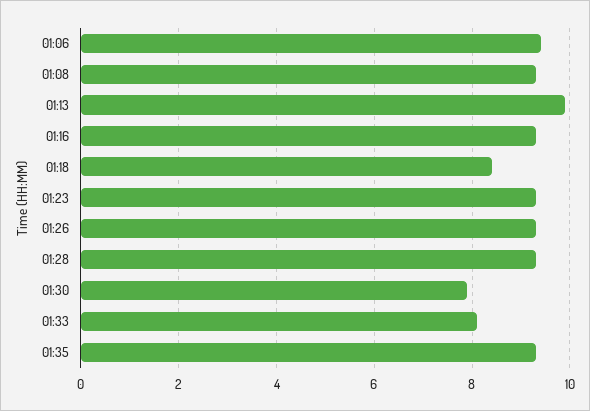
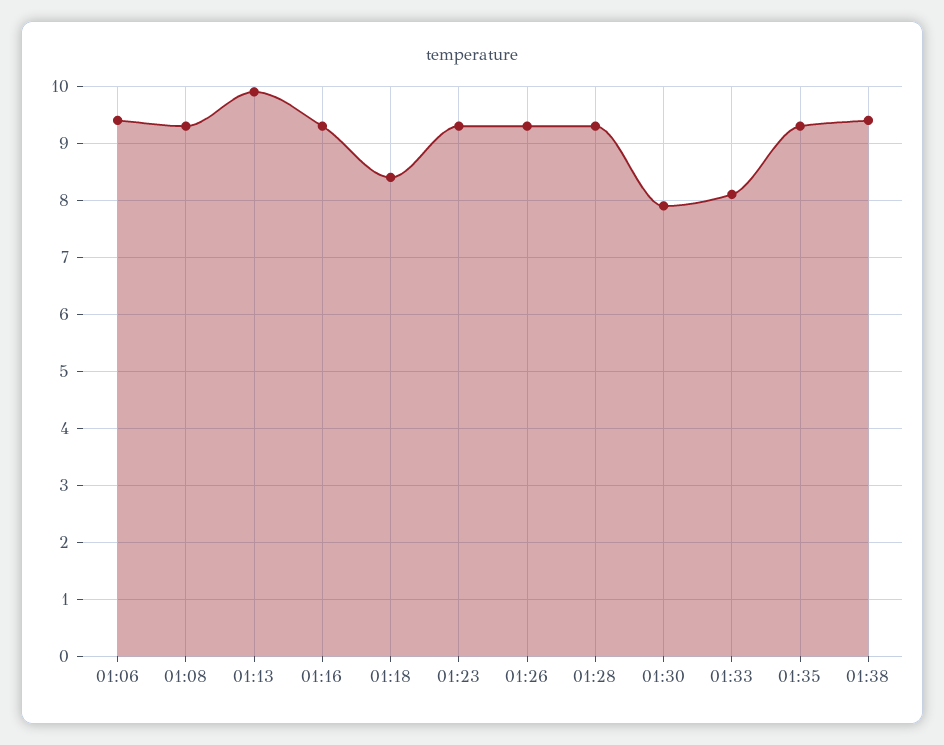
01:38: none -> 9.5

